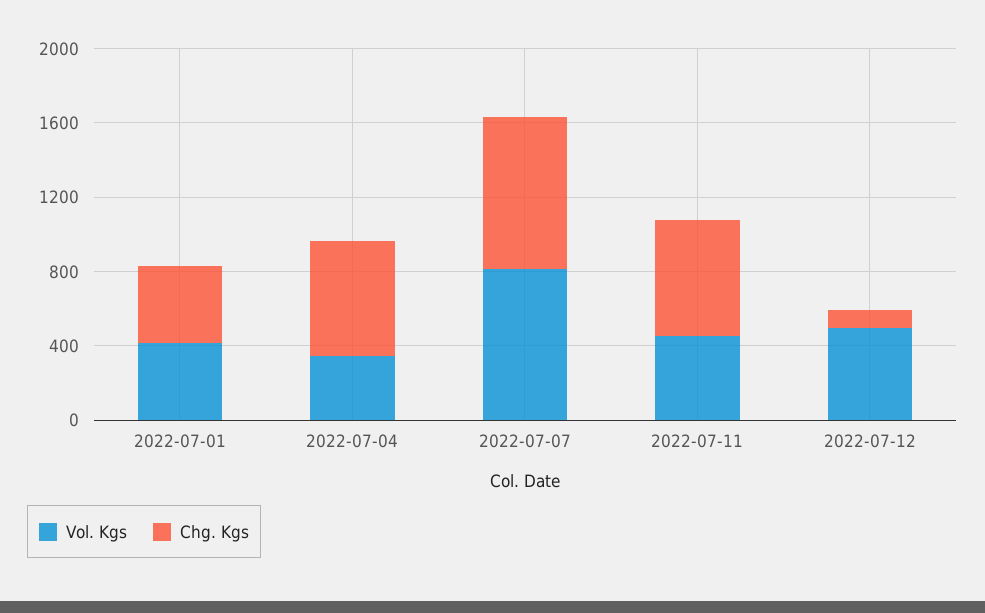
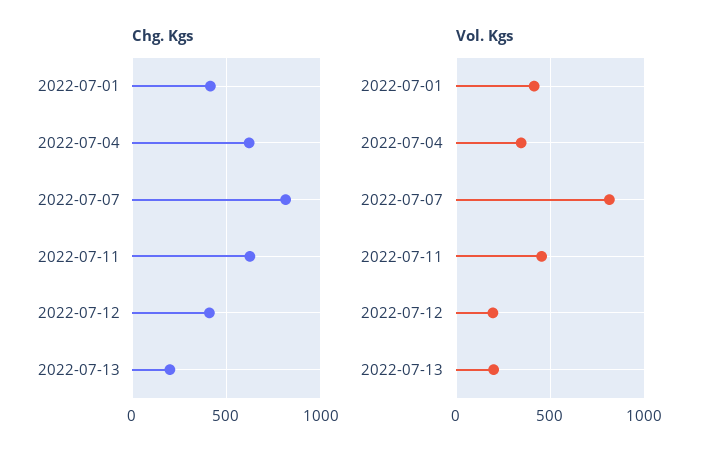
Vol. Kgs, 2022-07-12: 500 -> 200
Chg. Kgs, 2022-07-12: 100 -> 400
Chg. Kgs, 2022-07-13: none -> 200
Vol. Kgs, 2022-07-13: none -> 200

